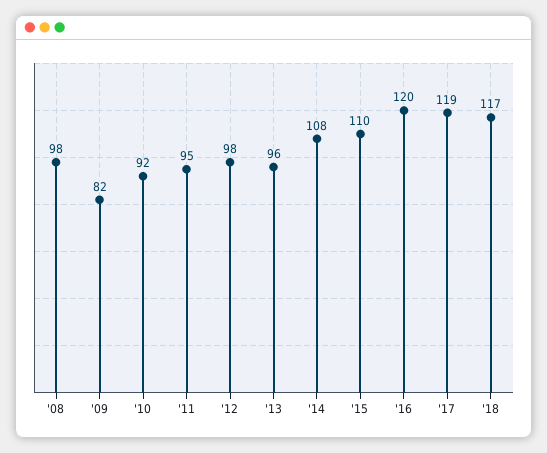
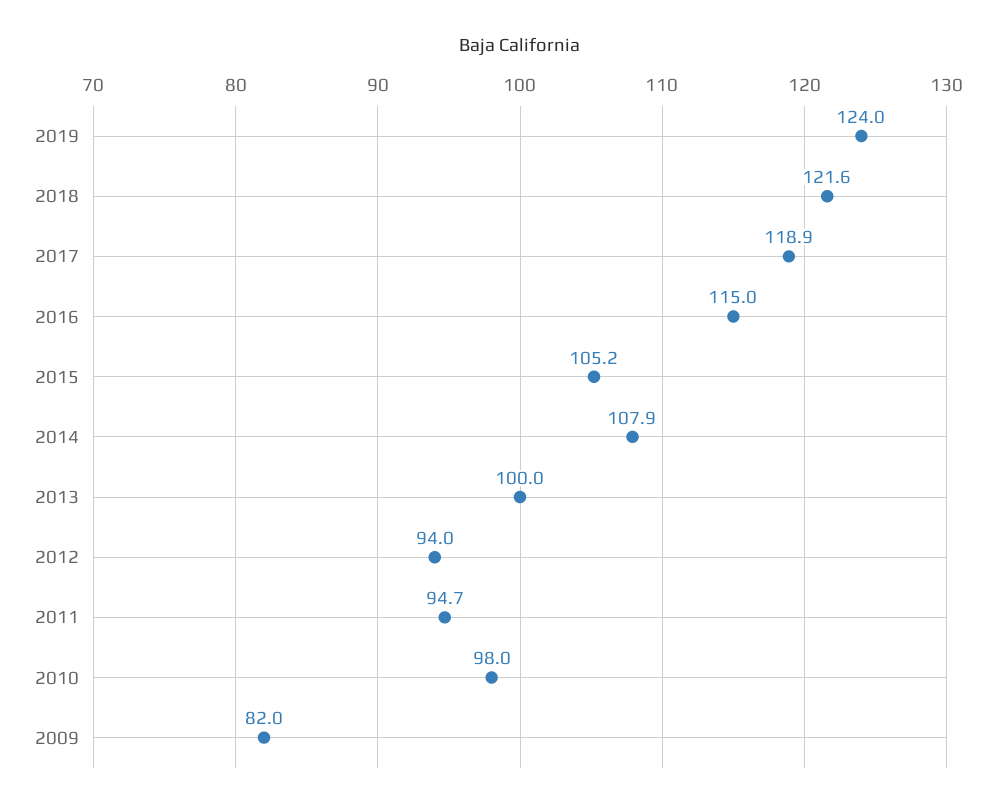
'08: 98 -> none
'10: 92 -> 98
'12: 98 -> 94
'13: 96 -> 100
'15: 110 -> 105.2
'16: 120 -> 115
'18: 117 -> 121.6
2019: none -> 124

